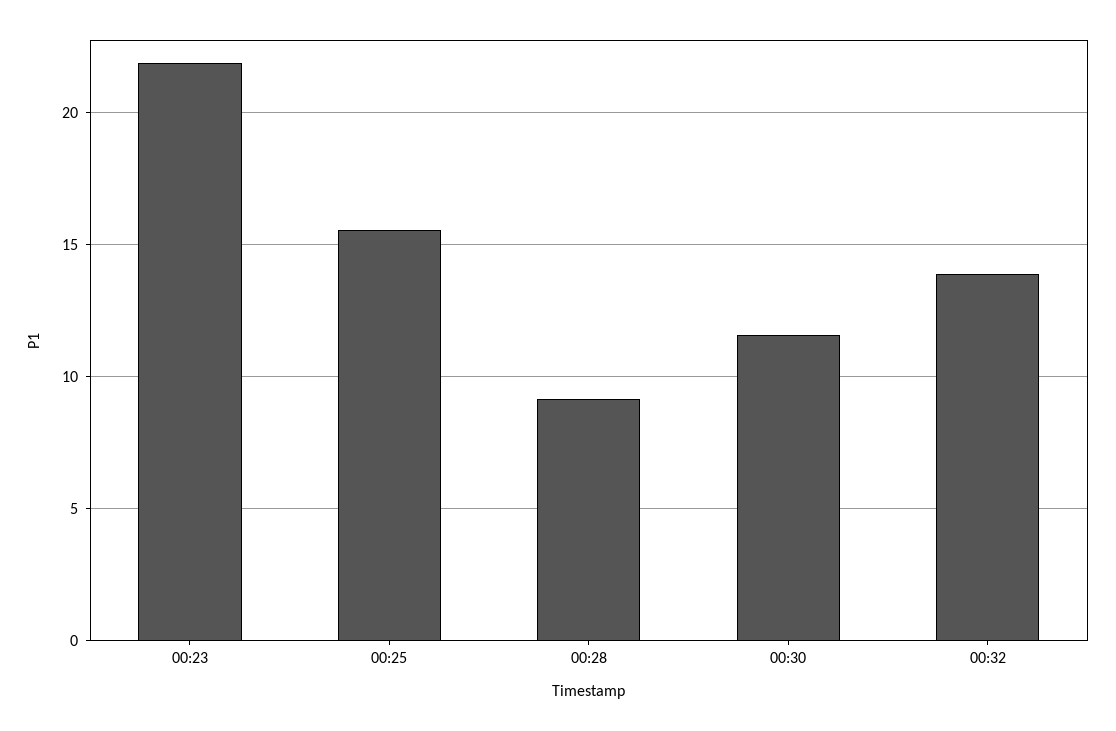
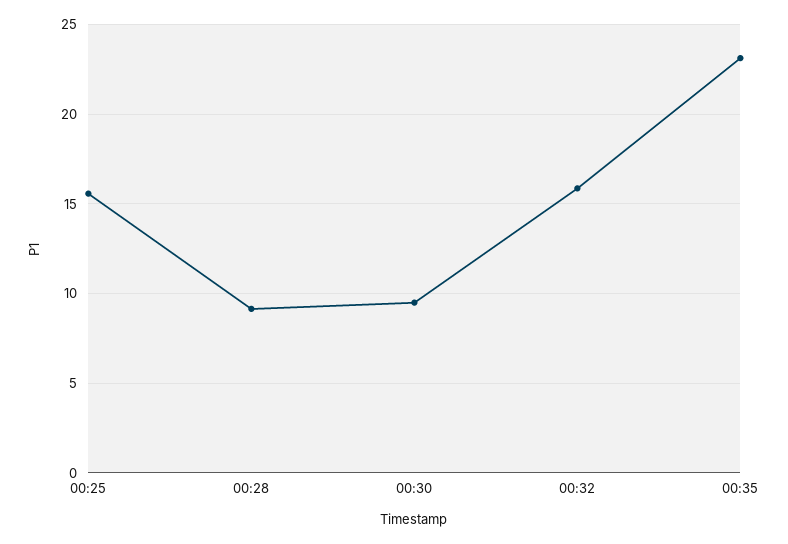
00:23: 22 -> none
00:30: 11.5 -> 9.5
00:32: 14 -> 16
00:35: none -> 23

